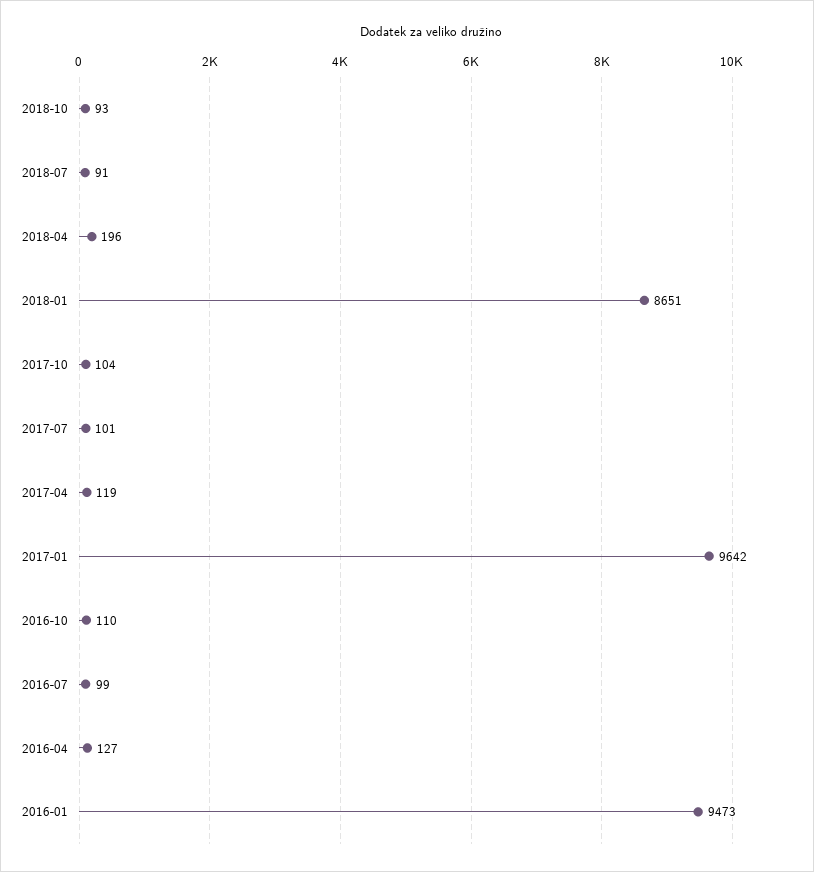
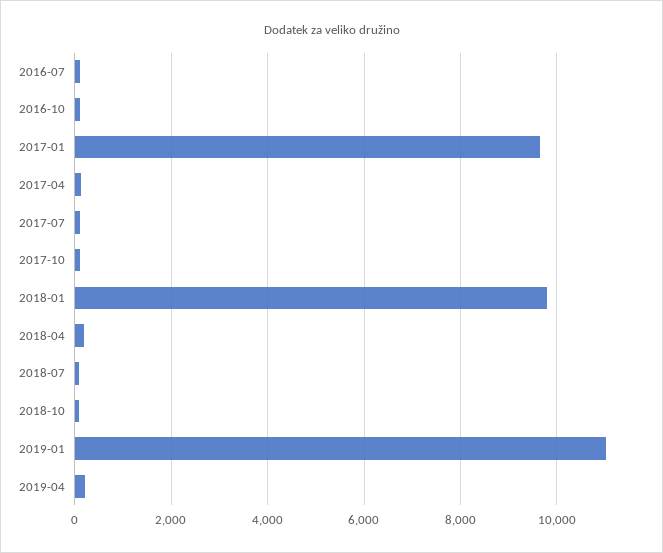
2018-01: 8651 -> 9800
2016-04: 127 -> none
2016-01: 9473 -> none
2019-01: none -> 11000
2019-04: none -> 200

